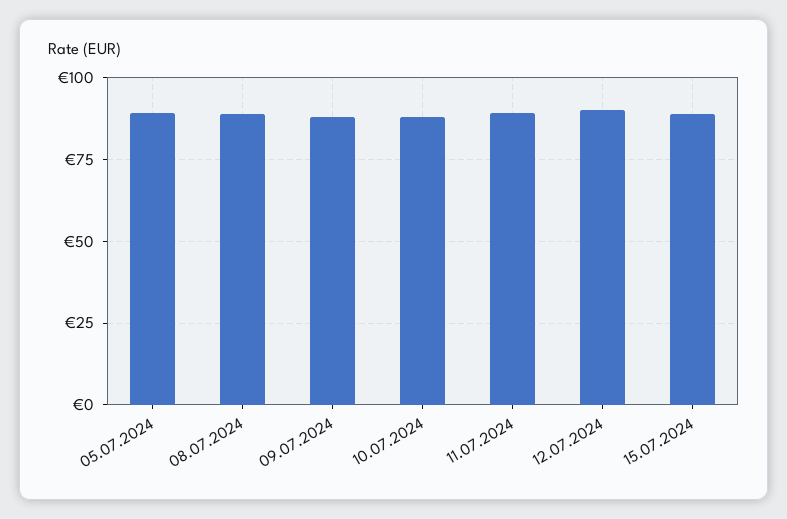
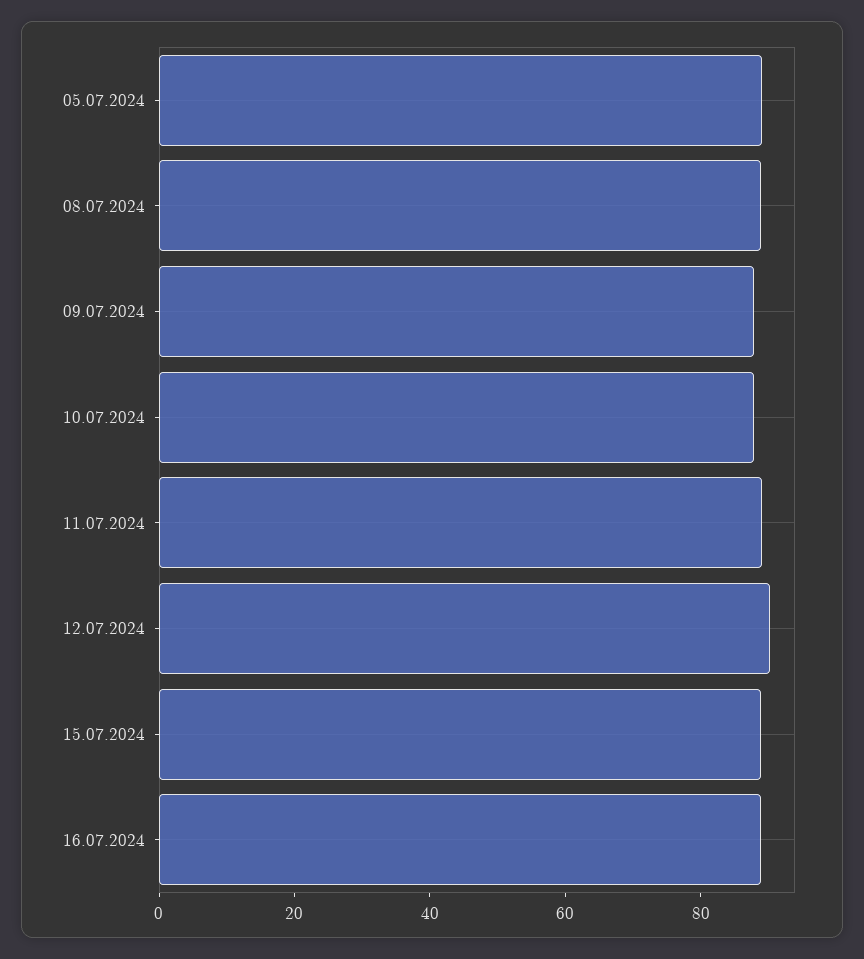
16.07.2024: none -> 90

